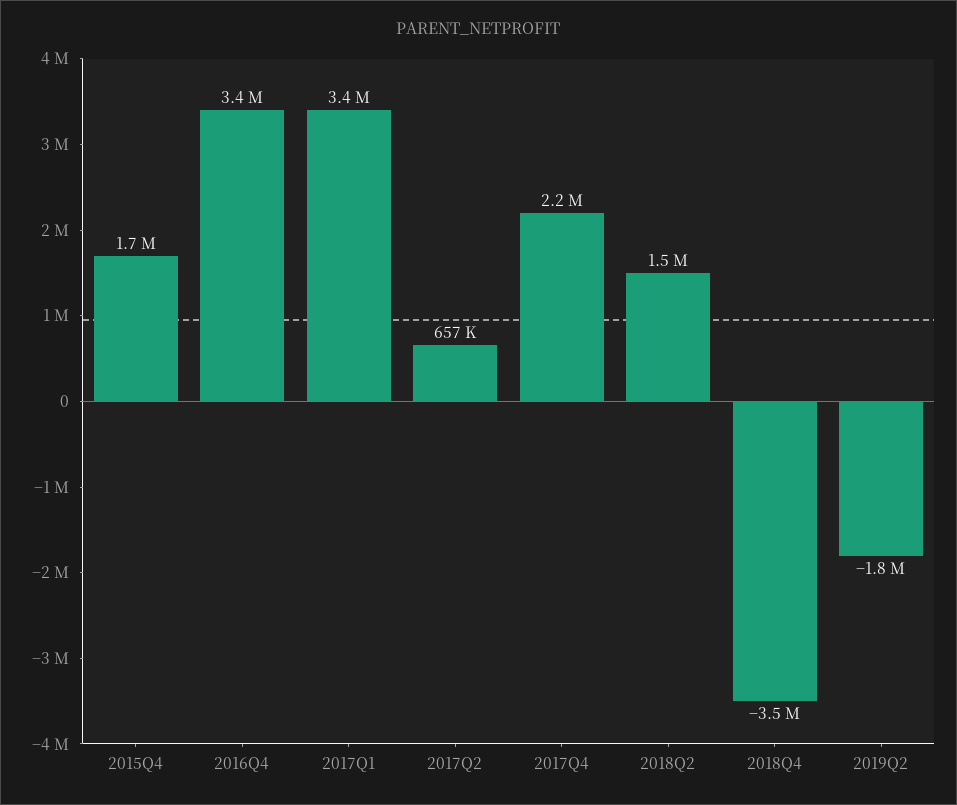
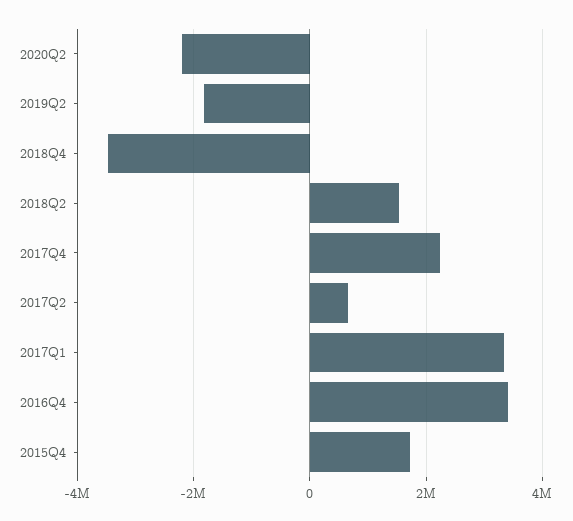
2020Q2: none -> -2200000

